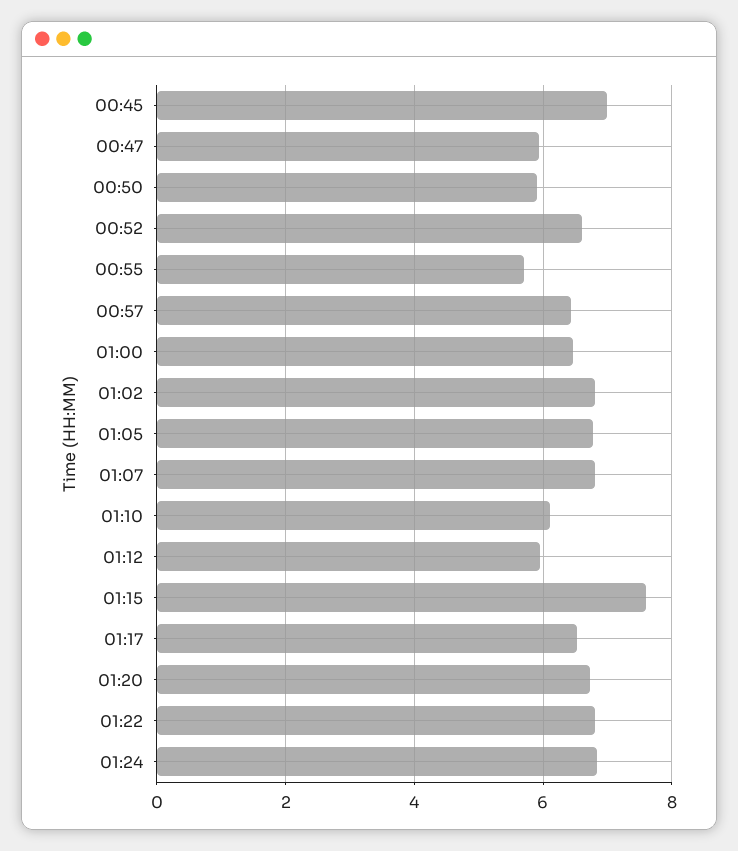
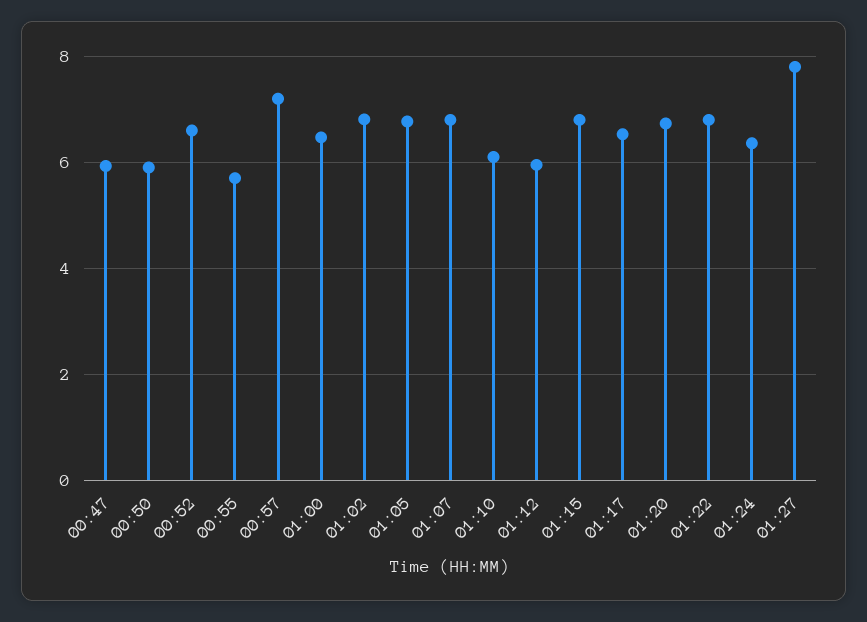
00:45: 7 -> none
00:57: 6.4 -> 7.2
01:15: 7.6 -> 6.8
01:24: 6.8 -> 6.4
01:27: none -> 7.8

